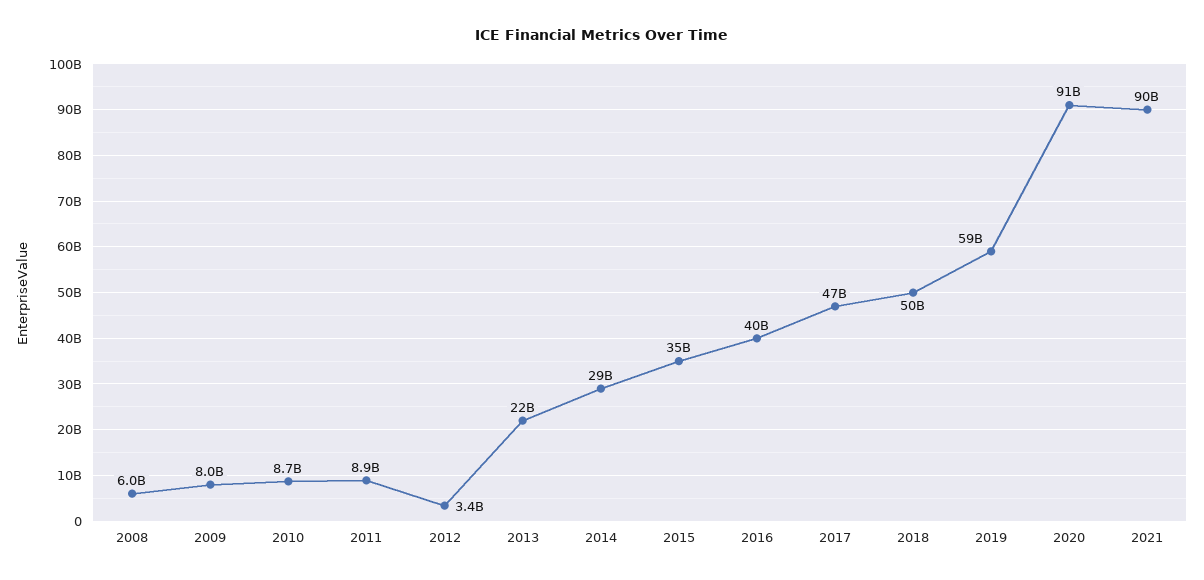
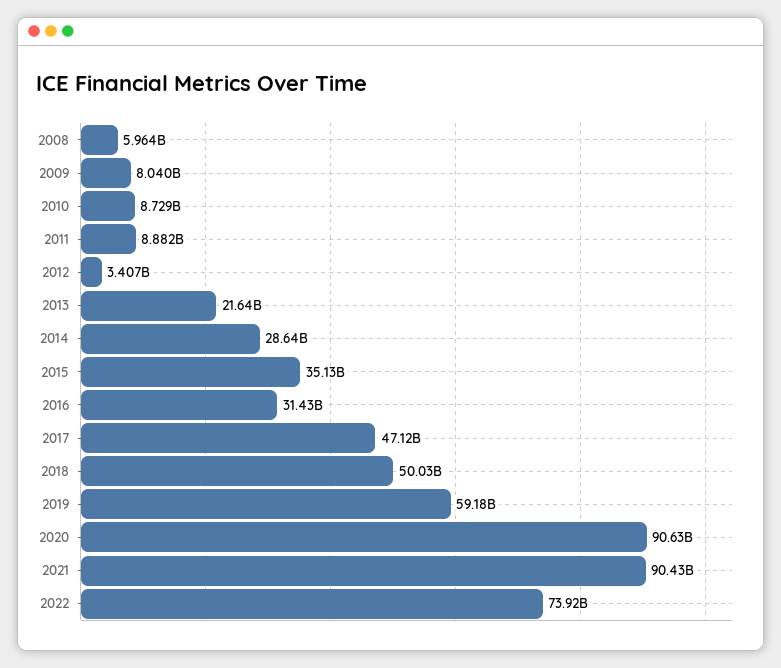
2016: 40000000000 -> 31430000000
2022: none -> 73920000000

